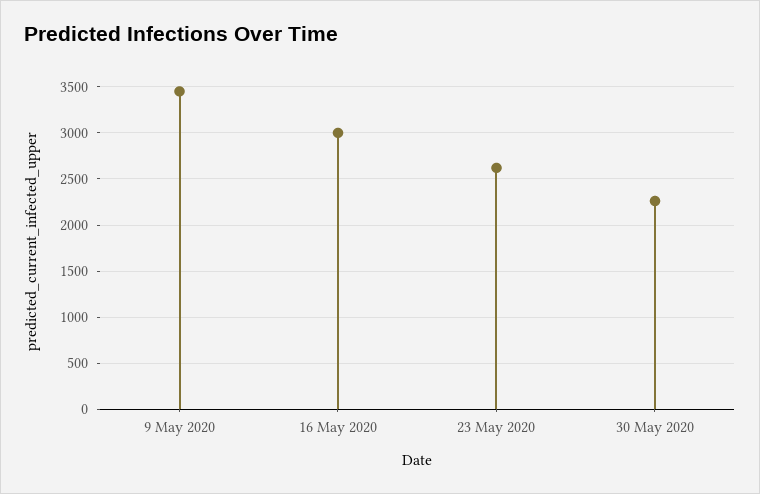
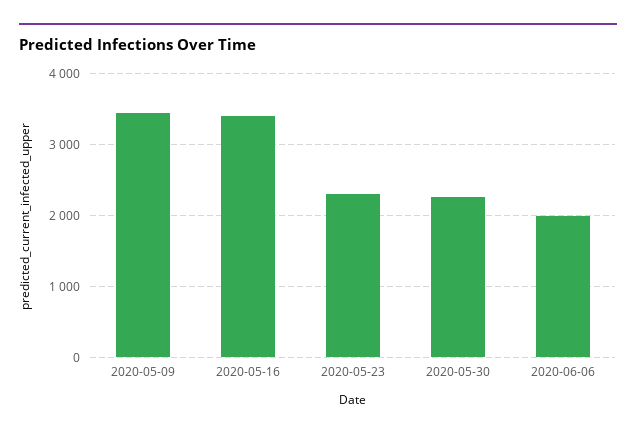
16 May 2020: 3000 -> 3400
23 May 2020: 2600 -> 2300
2020-06-06: none -> 2000

